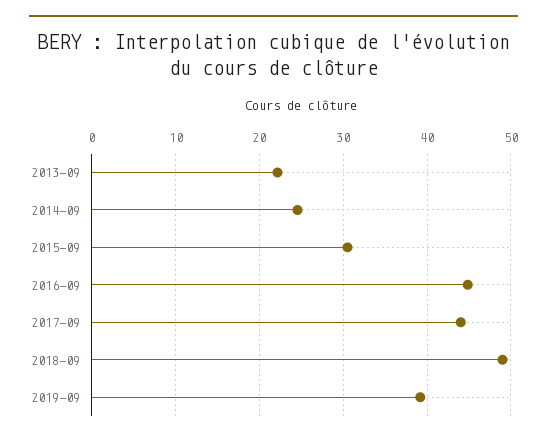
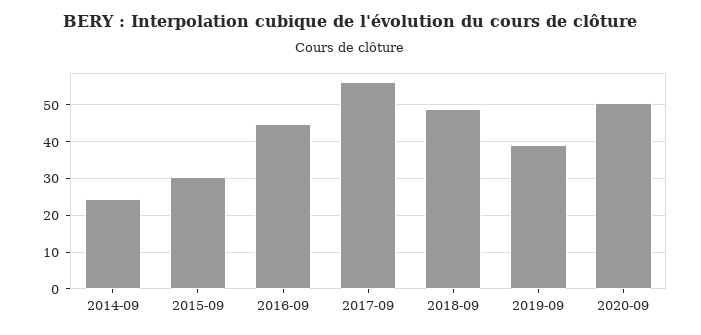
2013-09: 22 -> none
2017-09: 44 -> 56
2020-09: none -> 50

